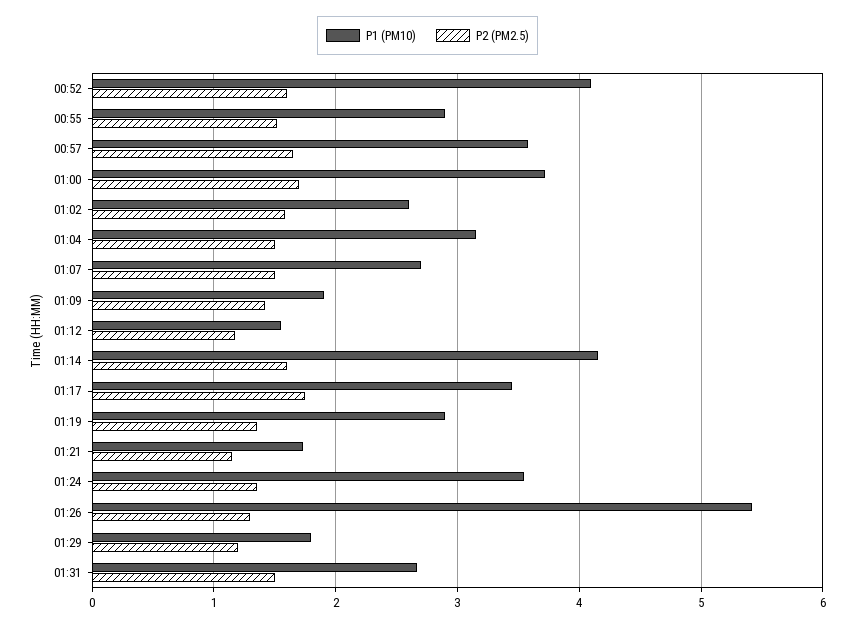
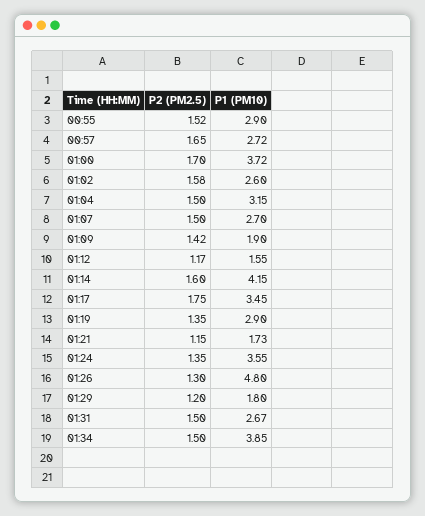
P1 (PM10), 00:52: 4.1 -> none
P2 (PM2.5), 00:52: 1.6 -> none
P1 (PM10), 00:57: 3.6 -> 2.72
P1 (PM10), 01:26: 5.4 -> 4.8
P2 (PM2.5), 01:34: none -> 1.5
P1 (PM10), 01:34: none -> 3.85

